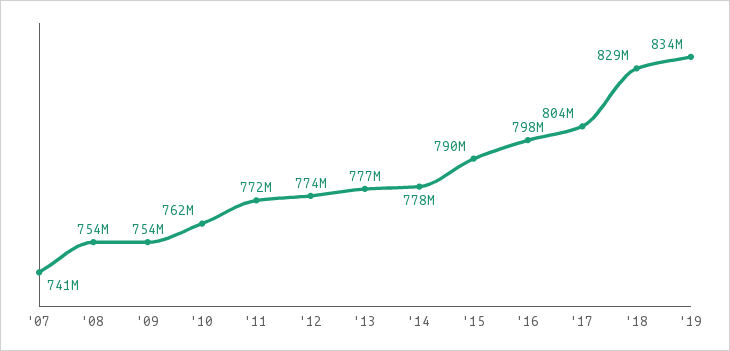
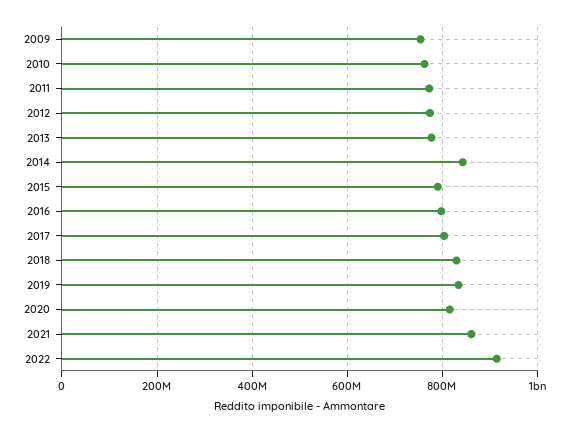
'07: 741000000 -> none
'08: 754000000 -> none
'14: 778000000 -> 840000000
2020: none -> 820000000
2021: none -> 860000000
2022: none -> 920000000

